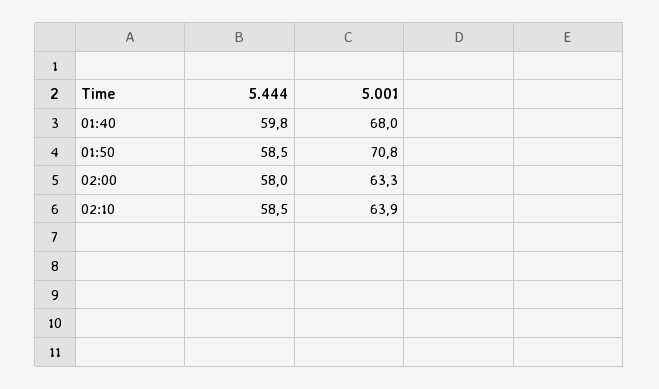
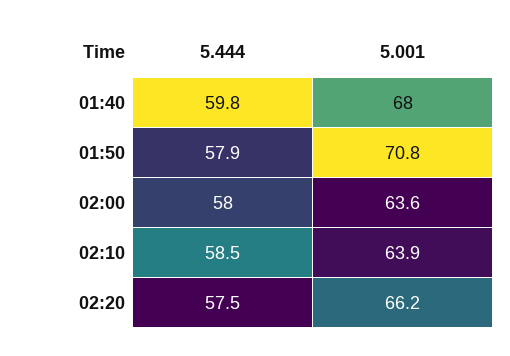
5.444, 01:50: 58.5 -> 57.9
5.001, 02:00: 63.3 -> 63.6
5.444, 02:20: none -> 57.5
5.001, 02:20: none -> 66.2

